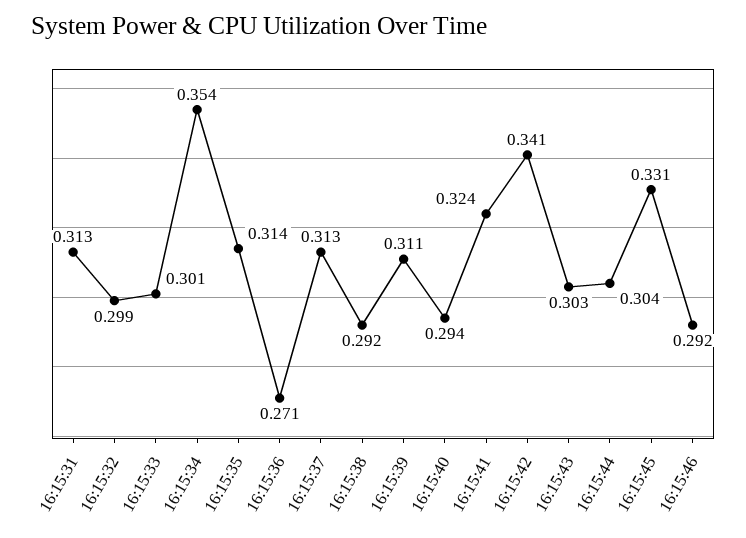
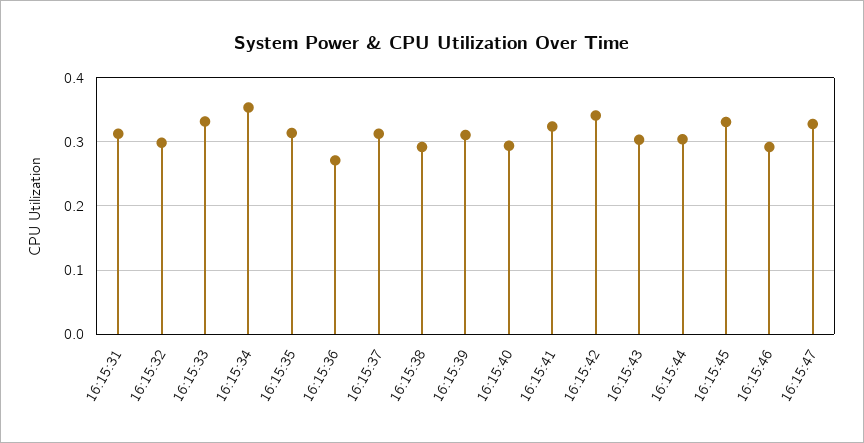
16:15:33: 0.301 -> 0.33
16:15:47: none -> 0.33

